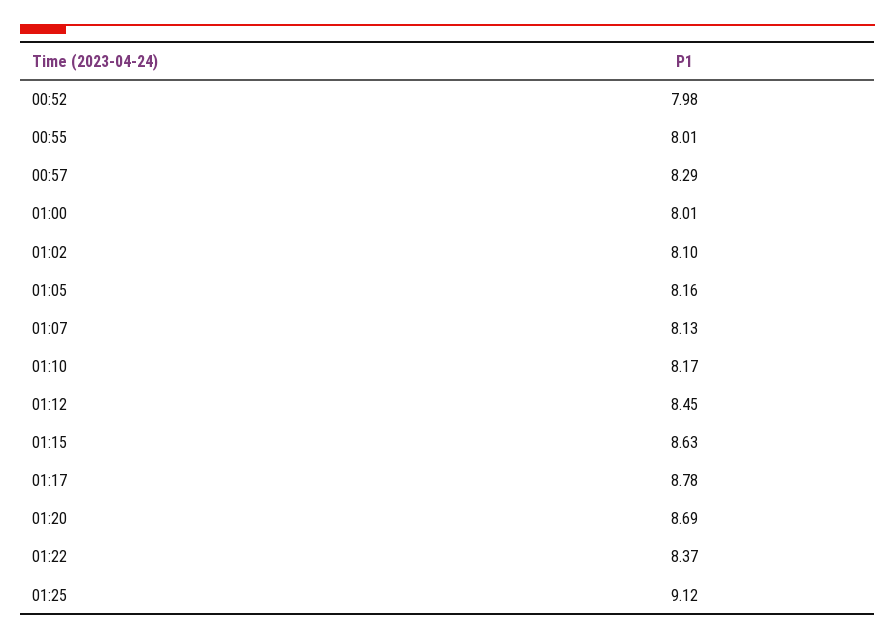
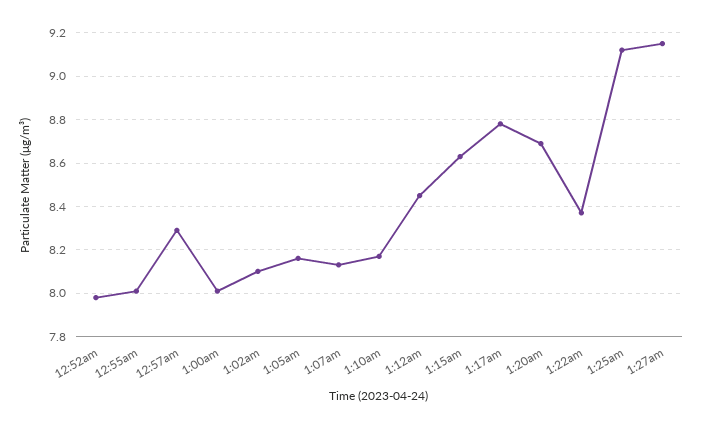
1:27am: none -> 9.15

